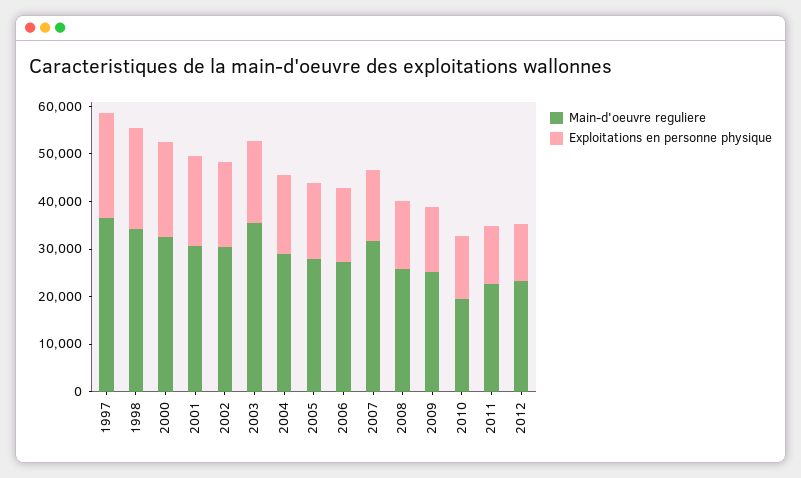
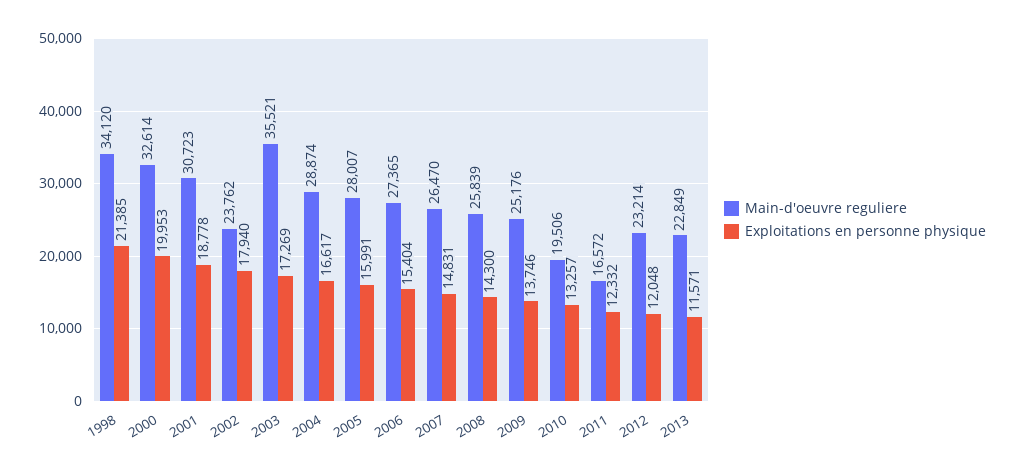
Main-d'oeuvre reguliere, 1997: 36000 -> none
Exploitations en personne physique, 1997: 22000 -> none
Main-d'oeuvre reguliere, 2002: 30000 -> 23762
Main-d'oeuvre reguliere, 2007: 32000 -> 26470
Main-d'oeuvre reguliere, 2011: 22000 -> 16572
Main-d'oeuvre reguliere, 2013: none -> 22849
Exploitations en personne physique, 2013: none -> 11571

